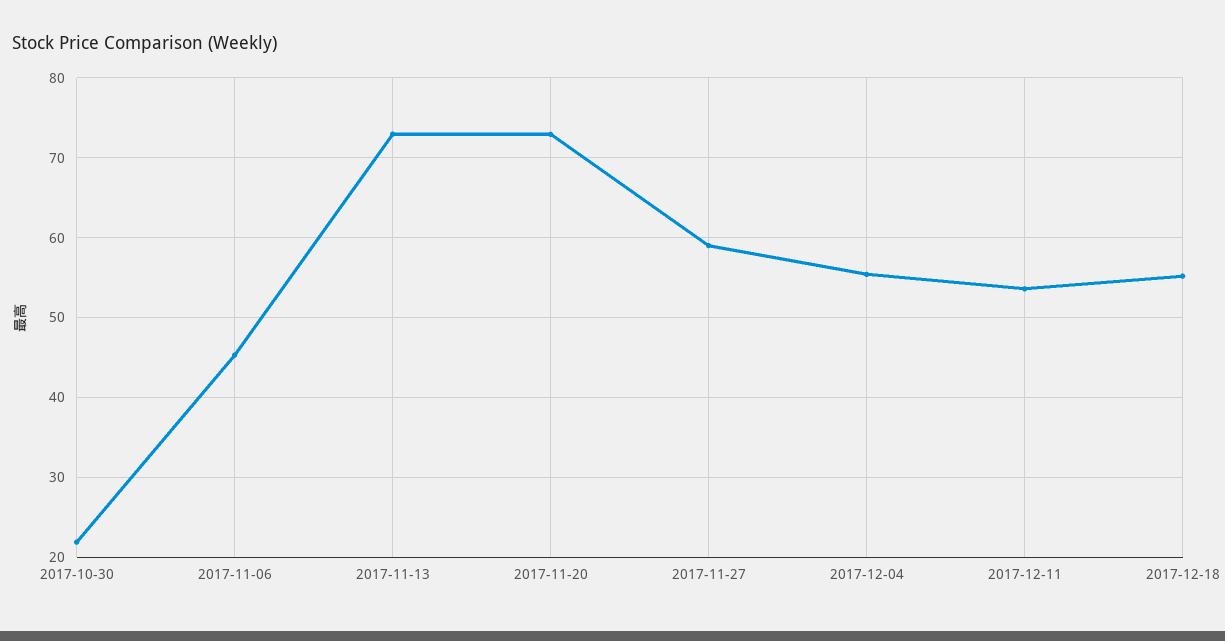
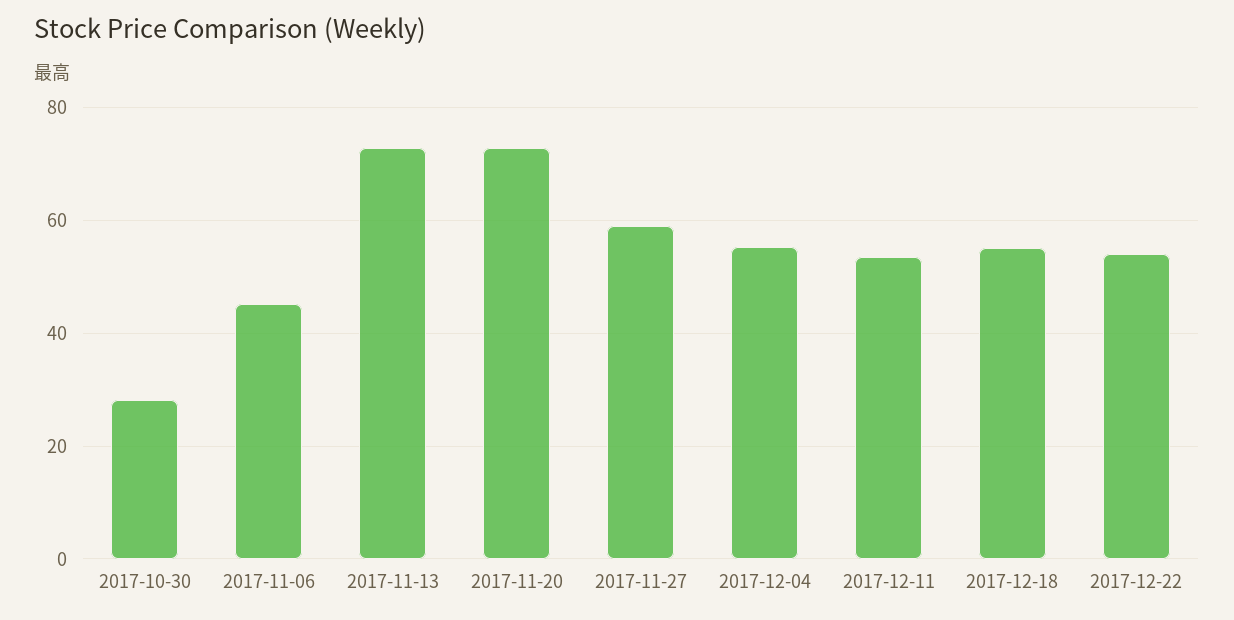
2017-10-30: 22 -> 28
2017-12-22: none -> 54

